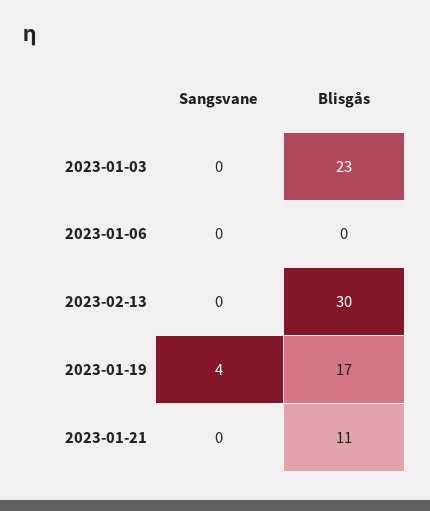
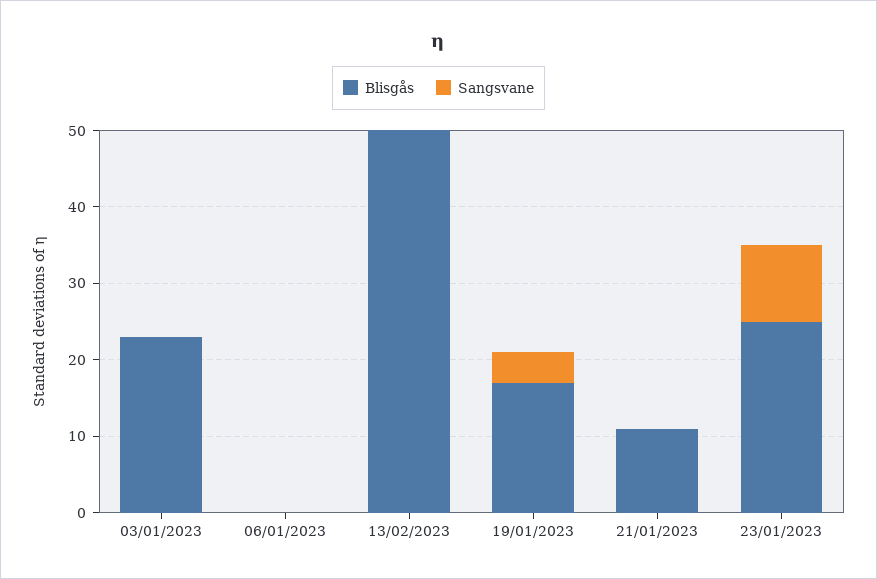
Blisgås, 2023-02-13: 30 -> 50
Blisgås, 23/01/2023: none -> 25
Sangsvane, 23/01/2023: none -> 10

